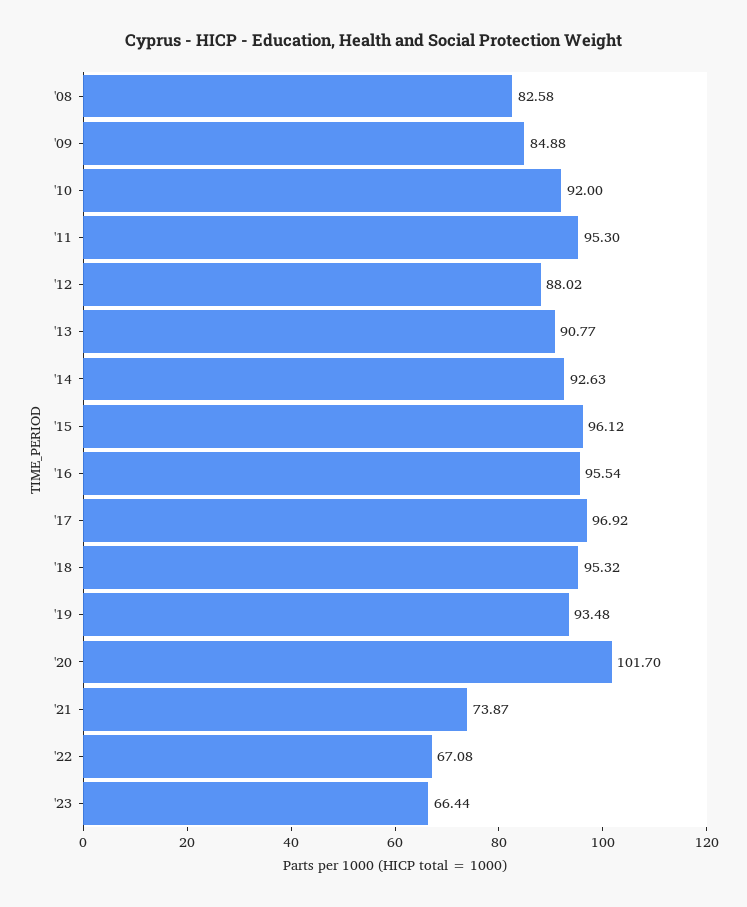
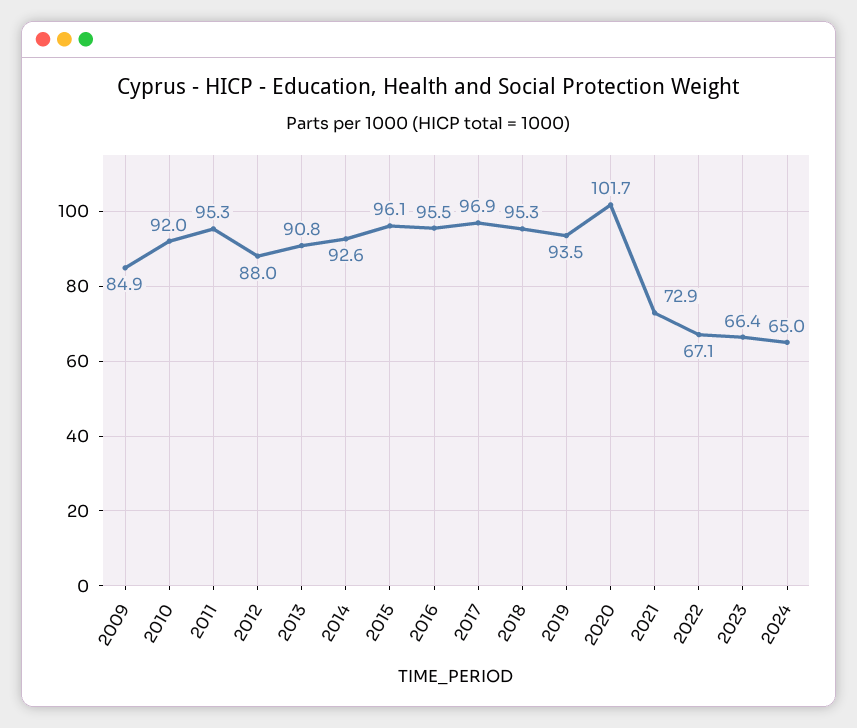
'08: 82.58 -> none
'21: 73.87 -> 72.9
2024: none -> 65

